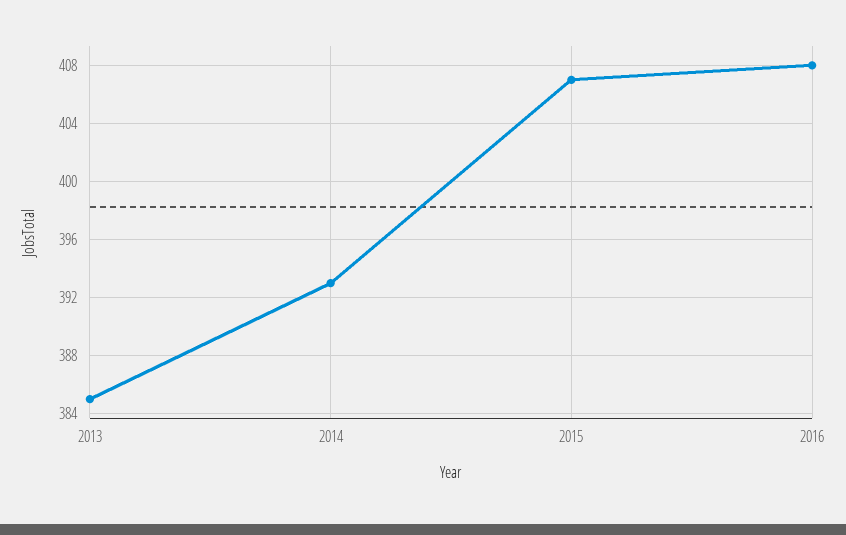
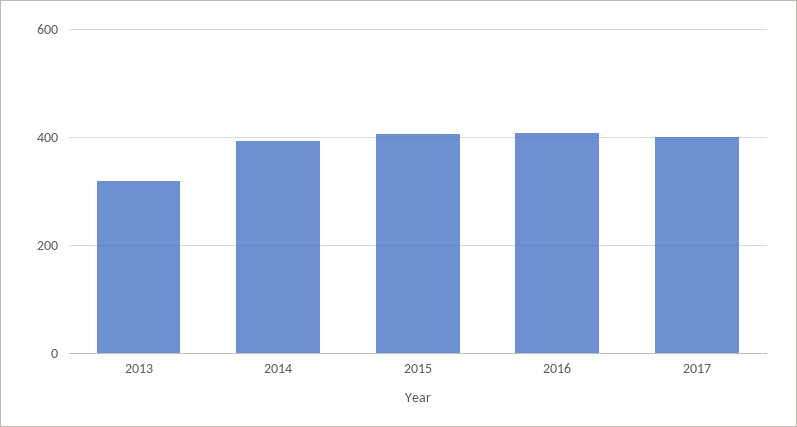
2013: 385 -> 320
2017: none -> 400

